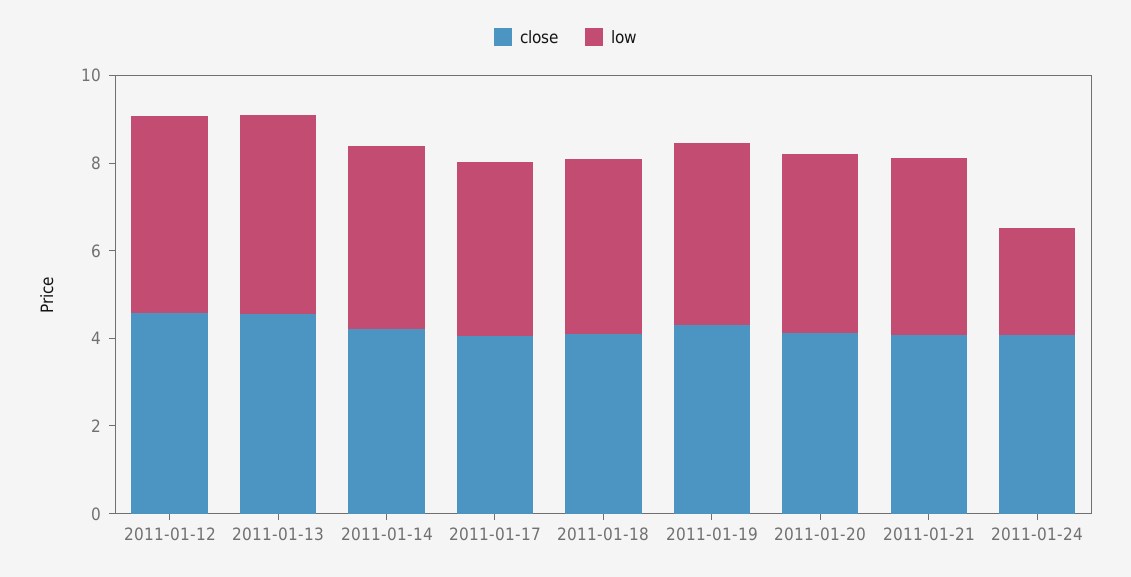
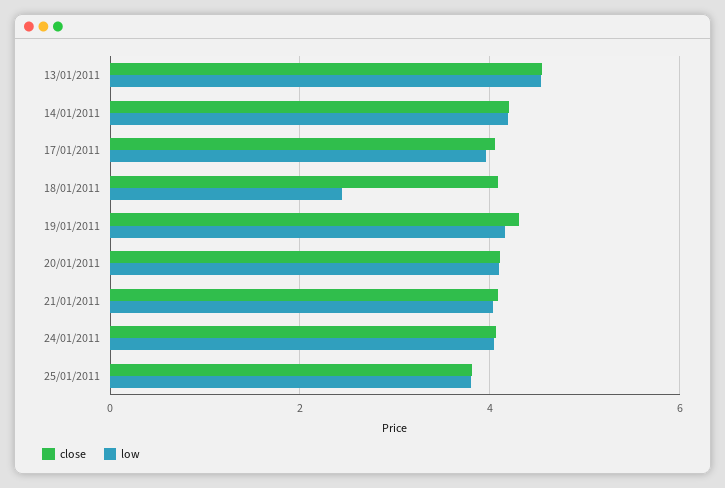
close, 2011-01-12: 4.5 -> none
low, 2011-01-12: 4.5 -> none
low, 2011-01-18: 4 -> 2.4
low, 2011-01-24: 2.5 -> 4
close, 25/01/2011: none -> 3.8
low, 25/01/2011: none -> 3.8

